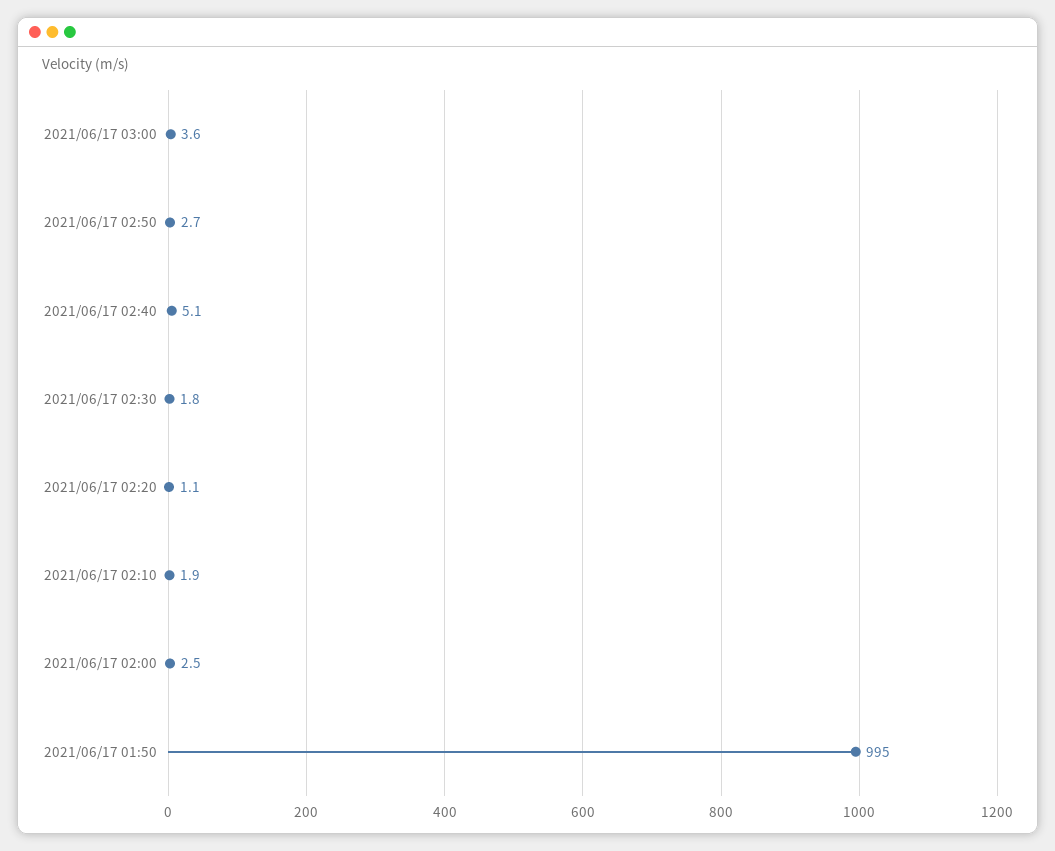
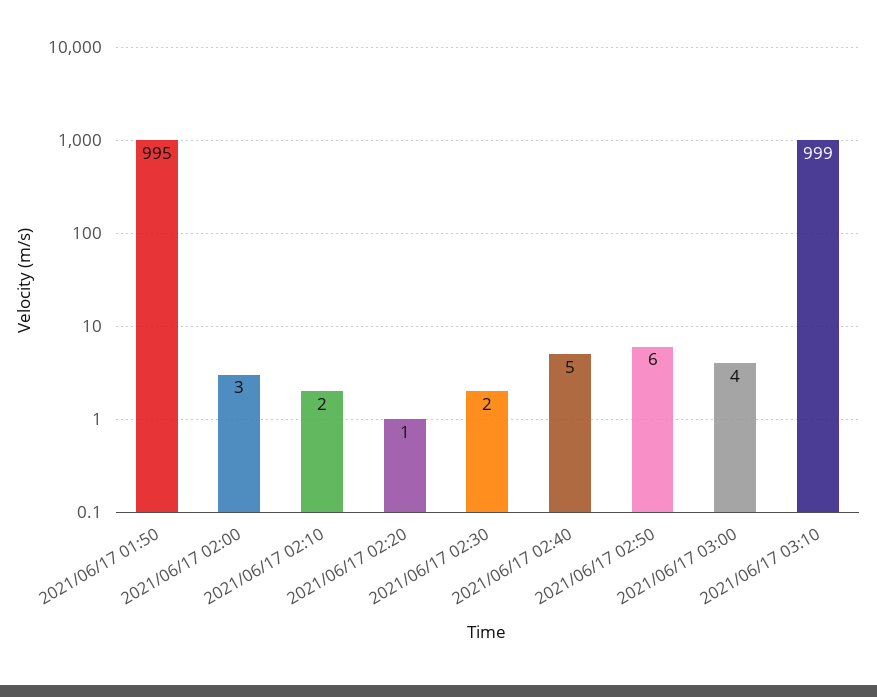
2021/06/17 02:50: 2.7 -> 6
2021/06/17 03:10: none -> 999

